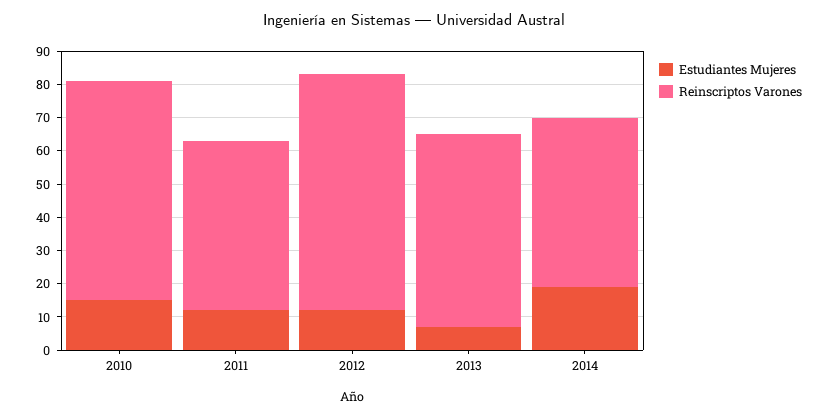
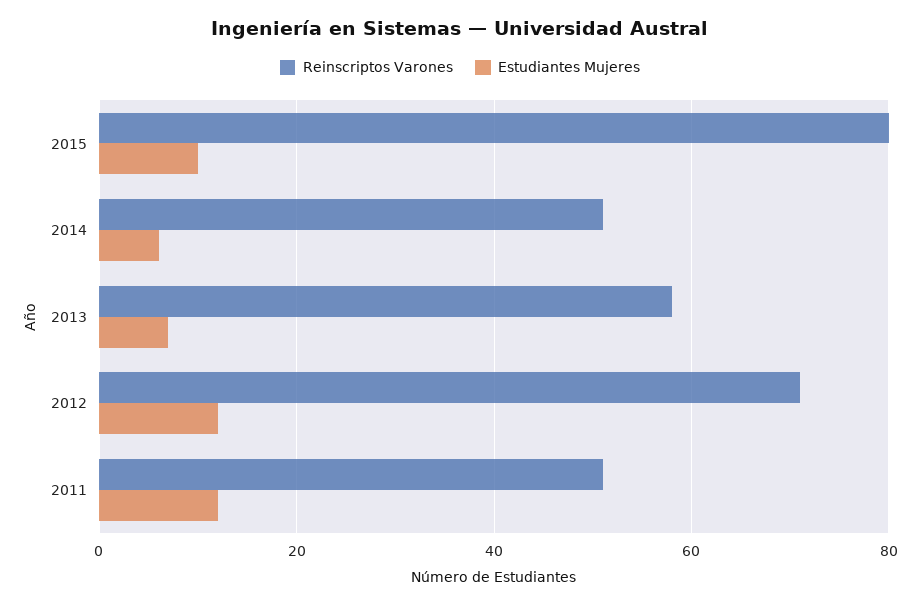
Estudiantes Mujeres, 2010: 15 -> none
Reinscriptos Varones, 2010: 65 -> none
Estudiantes Mujeres, 2014: 20 -> 5
Reinscriptos Varones, 2015: none -> 80
Estudiantes Mujeres, 2015: none -> 10

